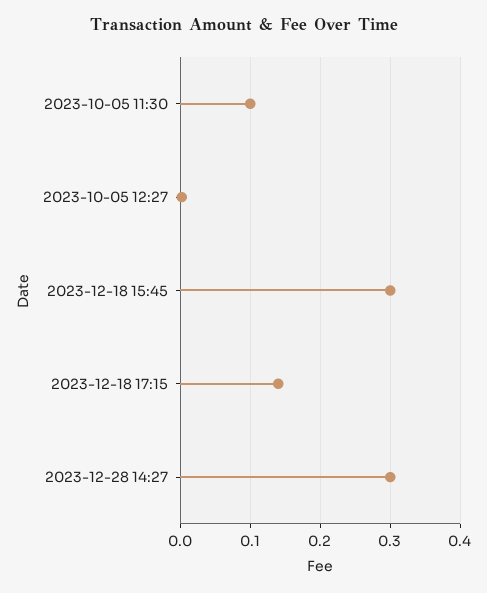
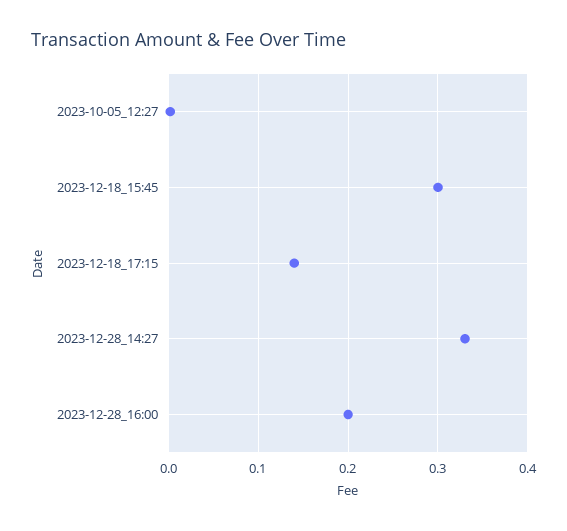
2023-10-05 11:30: 0.1 -> none
2023-12-28 14:27: 0.3 -> 0.33
2023-12-28_16:00: none -> 0.2

